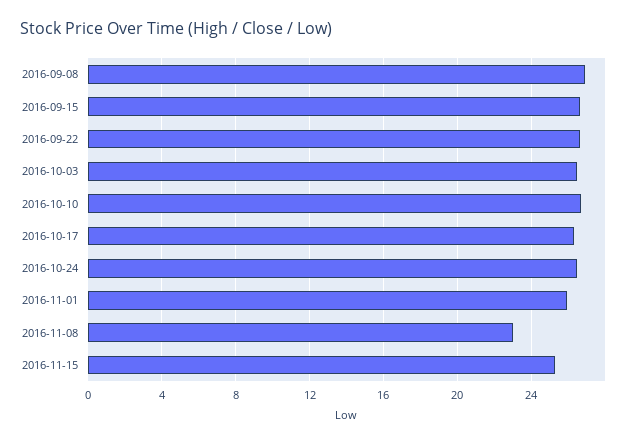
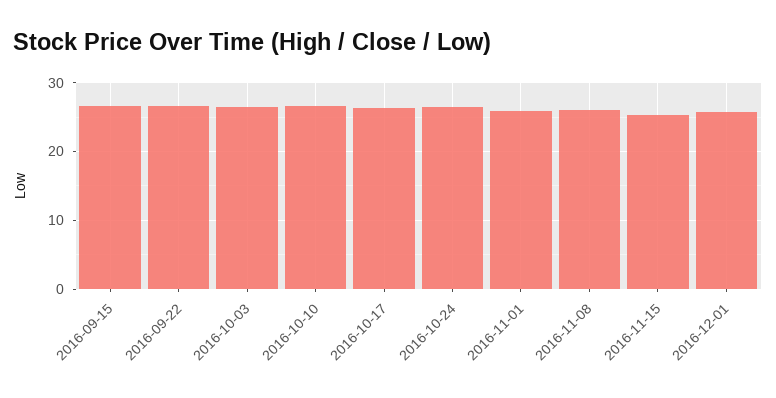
2016-09-08: 27 -> none
2016-11-08: 23 -> 26
2016-12-01: none -> 26

